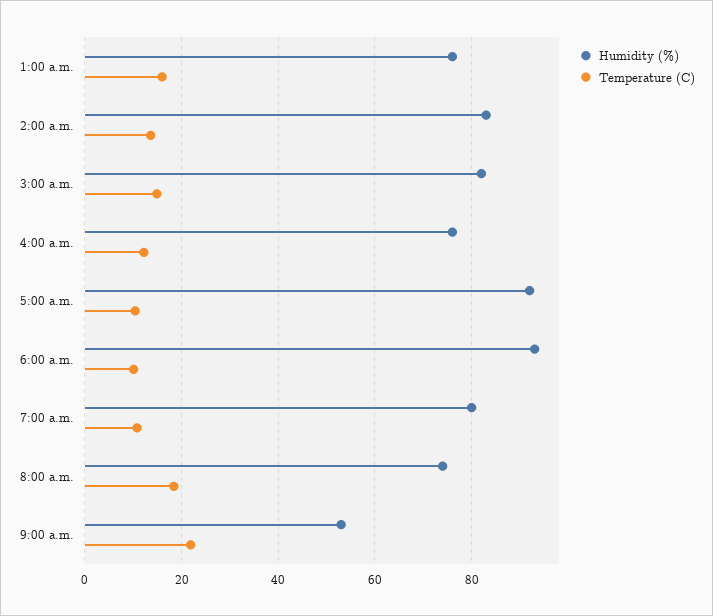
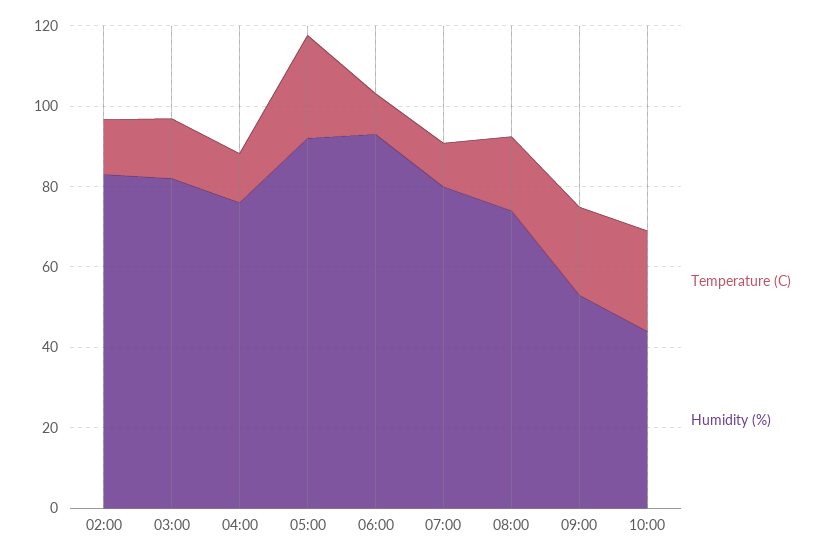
Humidity (%), 1:00 a.m.: 76 -> none
Temperature (C), 1:00 a.m.: 16 -> none
Temperature (C), 5:00 a.m.: 10 -> 25
Temperature (C), 10:00: none -> 25
Humidity (%), 10:00: none -> 45

